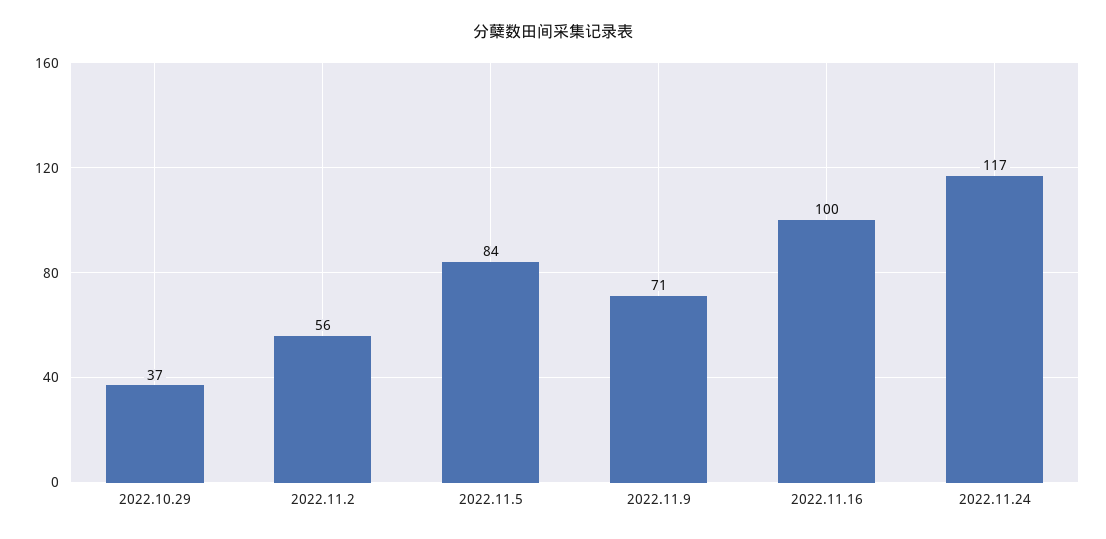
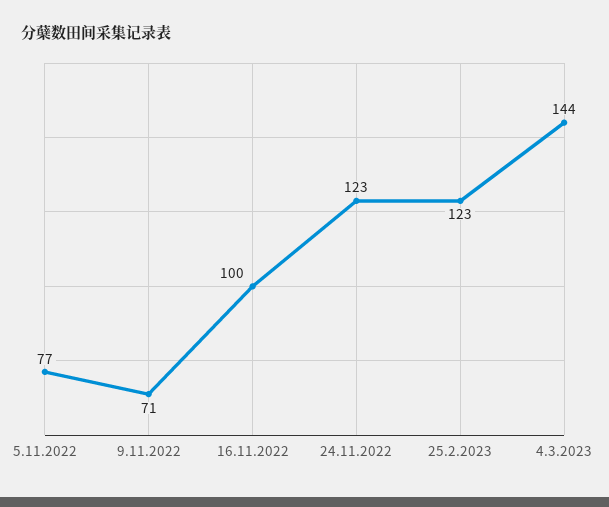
2022.10.29: 37 -> none
2022.11.2: 56 -> none
2022.11.5: 84 -> 77
2022.11.24: 117 -> 123
25.2.2023: none -> 123
4.3.2023: none -> 144

